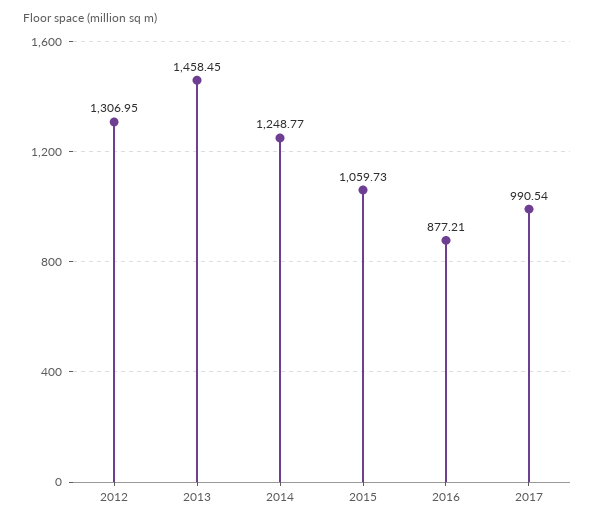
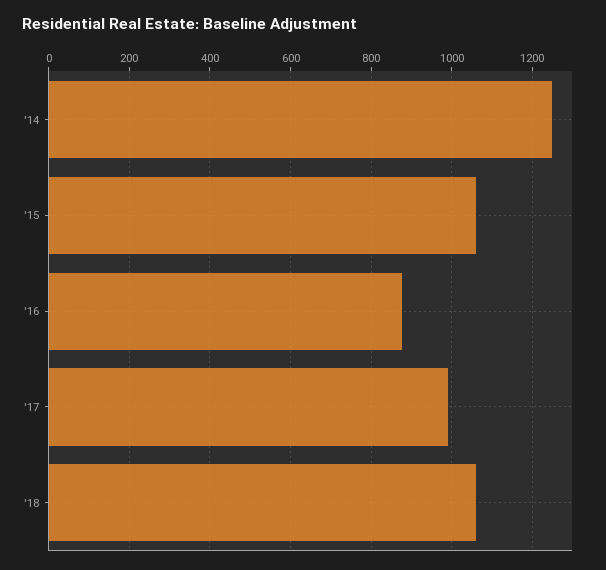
2012: 1306.95 -> none
2013: 1458.45 -> none
'18: none -> 1060

